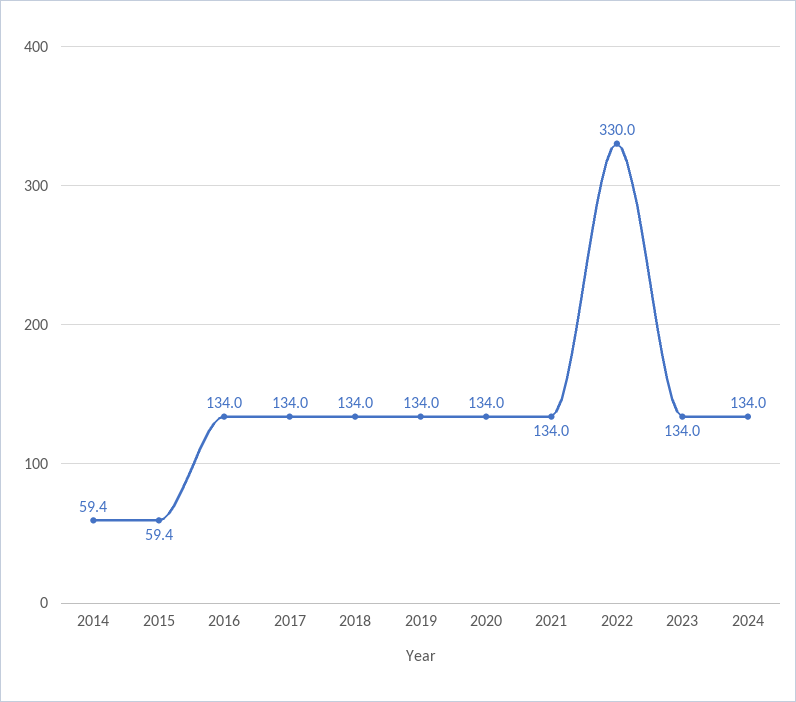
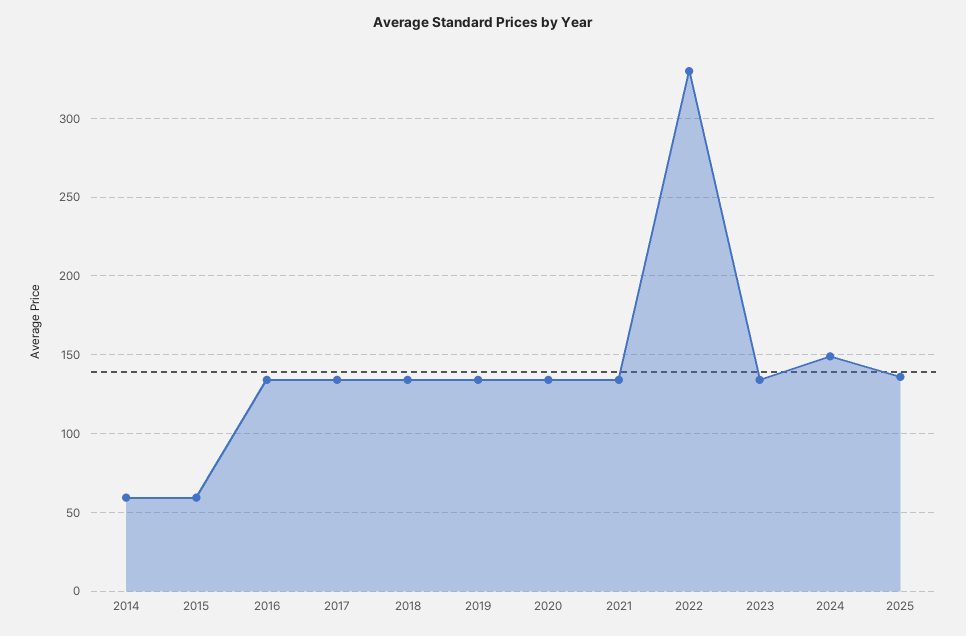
2024: 134 -> 150
2025: none -> 135

